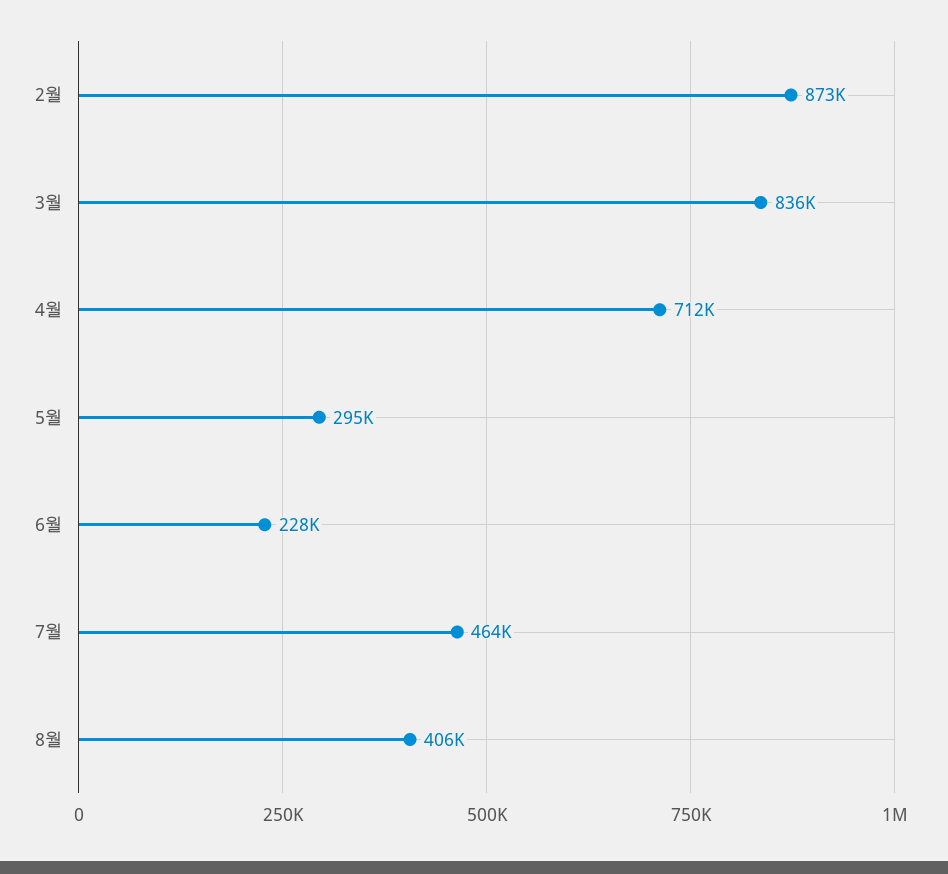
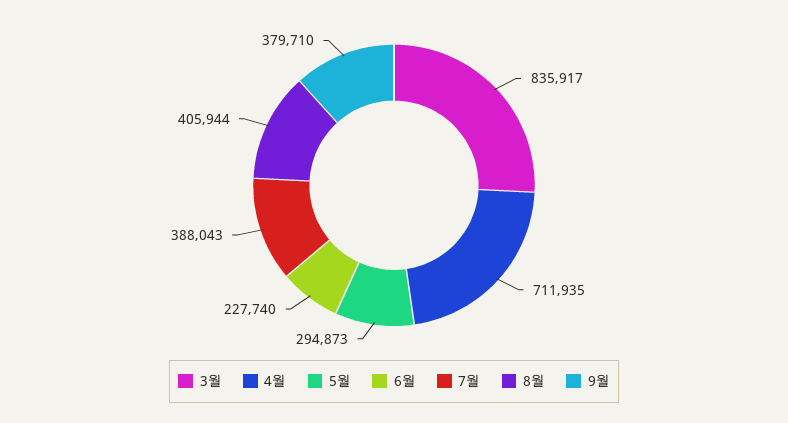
2월: 873000 -> none
7월: 464000 -> 388043
9월: none -> 379710

